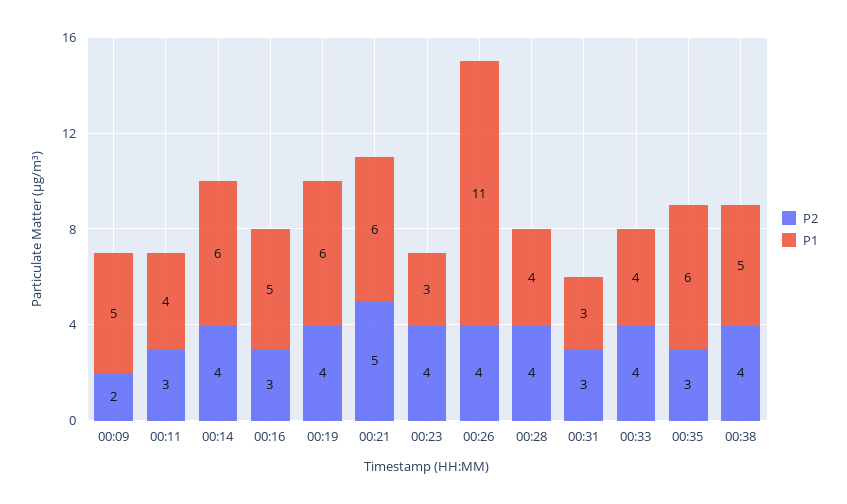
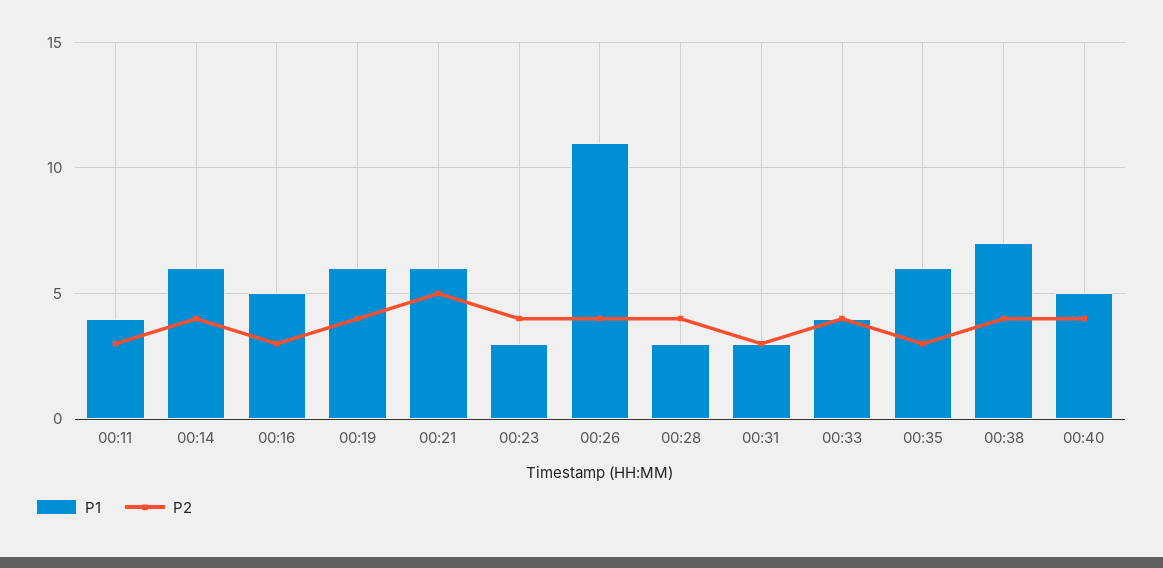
P2, 00:09: 2 -> none
P1, 00:09: 5 -> none
P1, 00:28: 4 -> 3
P1, 00:38: 5 -> 7
P1, 00:40: none -> 5
P2, 00:40: none -> 4

